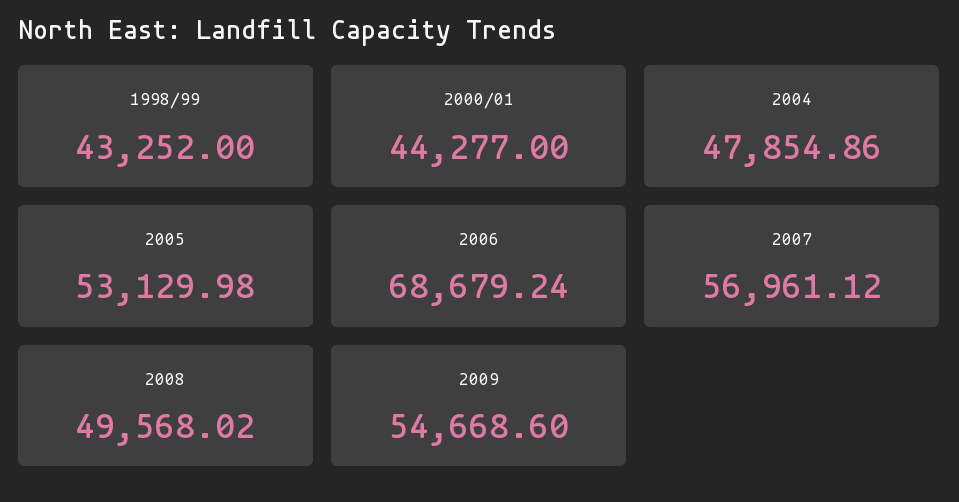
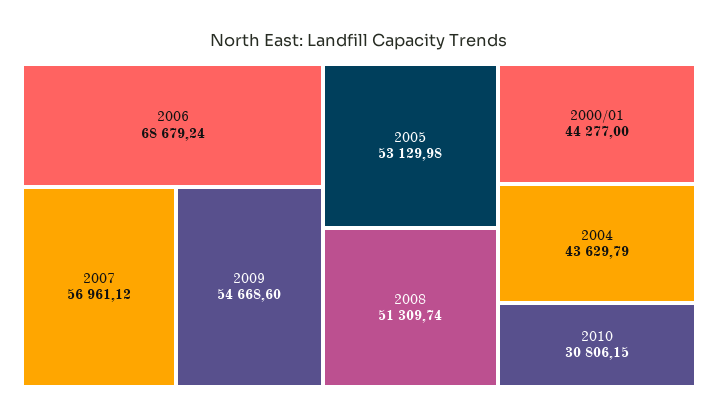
1998/99: 43252 -> none
2004: 47854.86 -> 43629.79
2008: 49568.02 -> 51309.74
2010: none -> 30806.15

